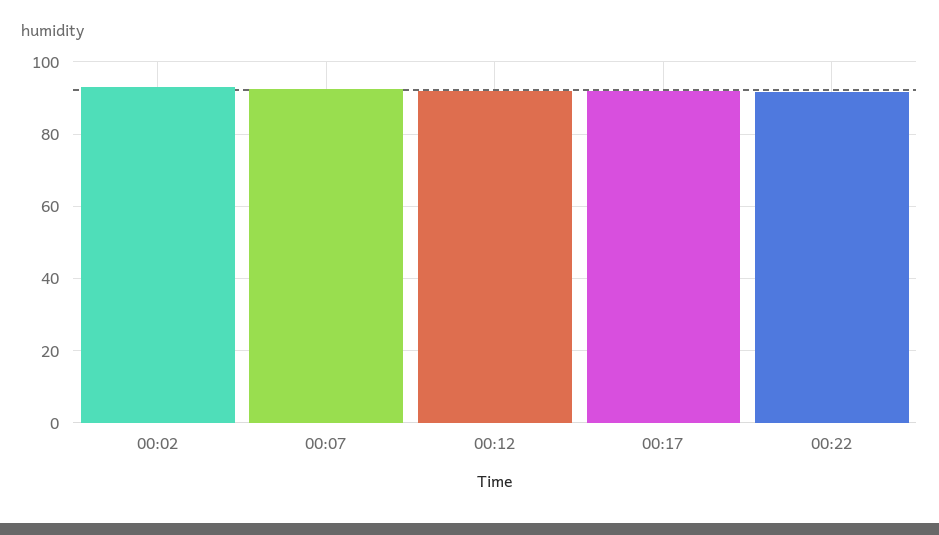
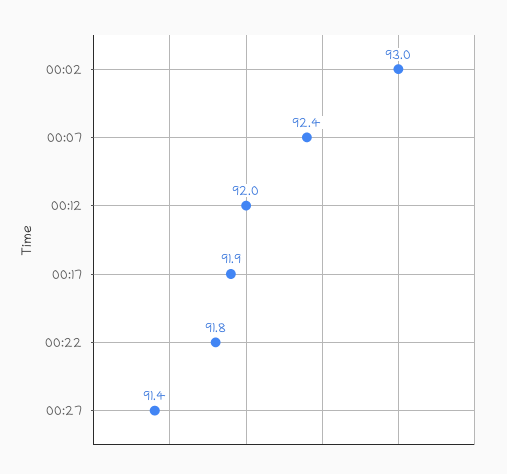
00:27: none -> 91.4

